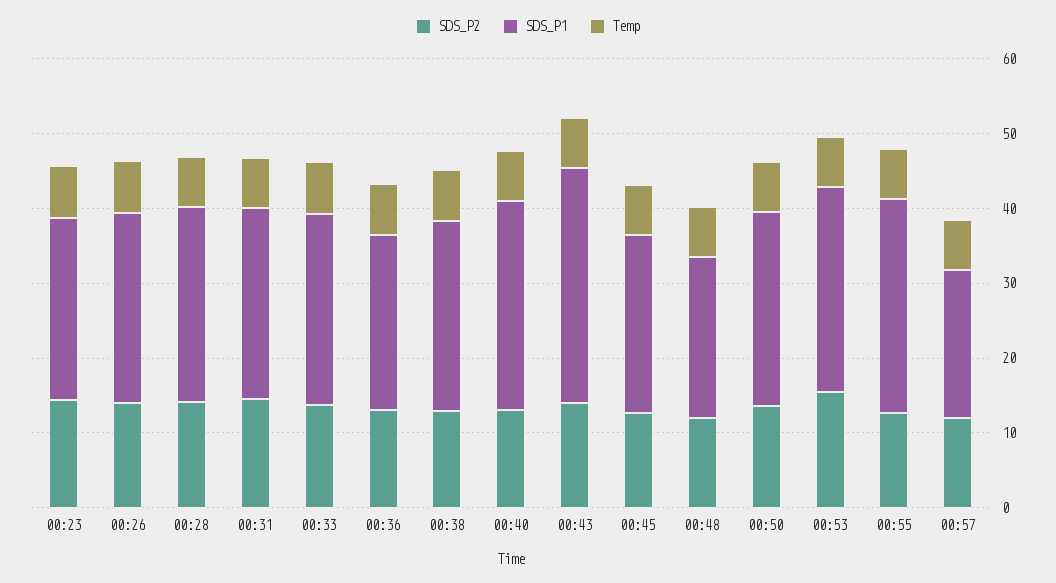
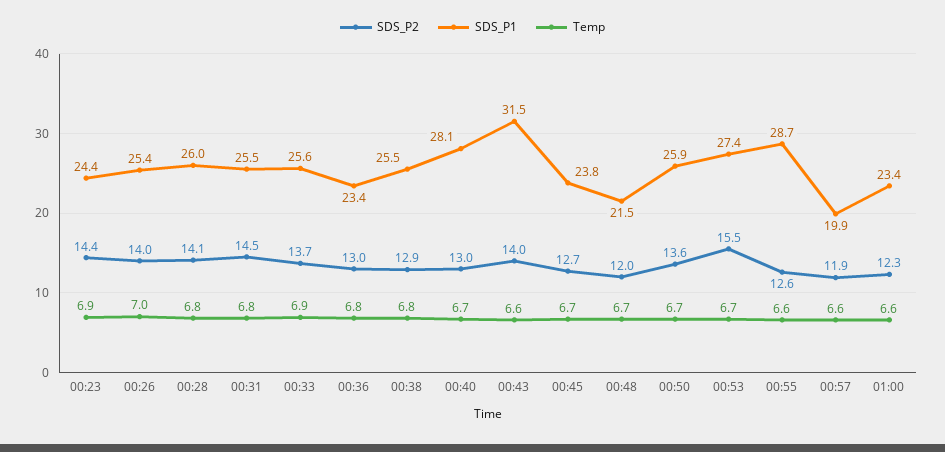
SDS_P2, 01:00: none -> 12.3
SDS_P1, 01:00: none -> 23.4
Temp, 01:00: none -> 6.6

